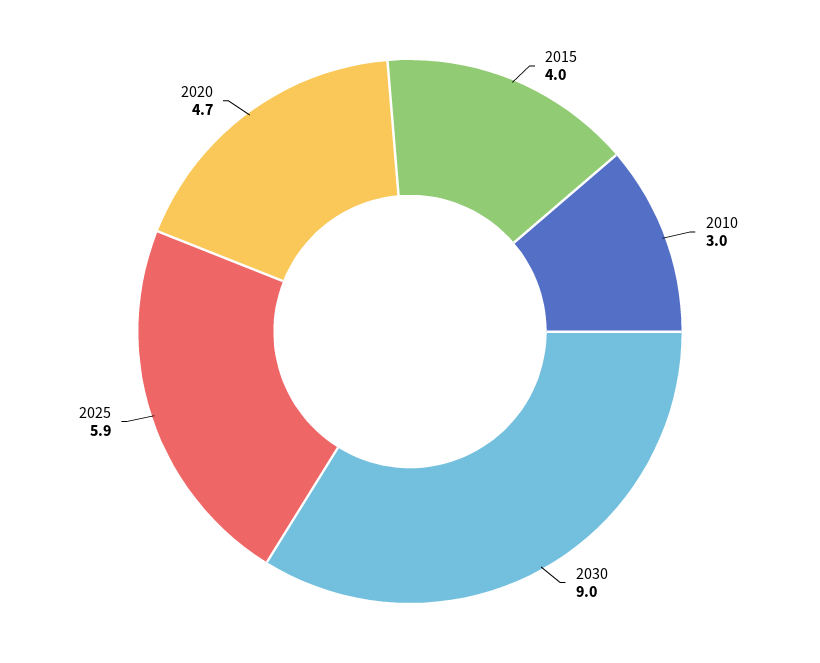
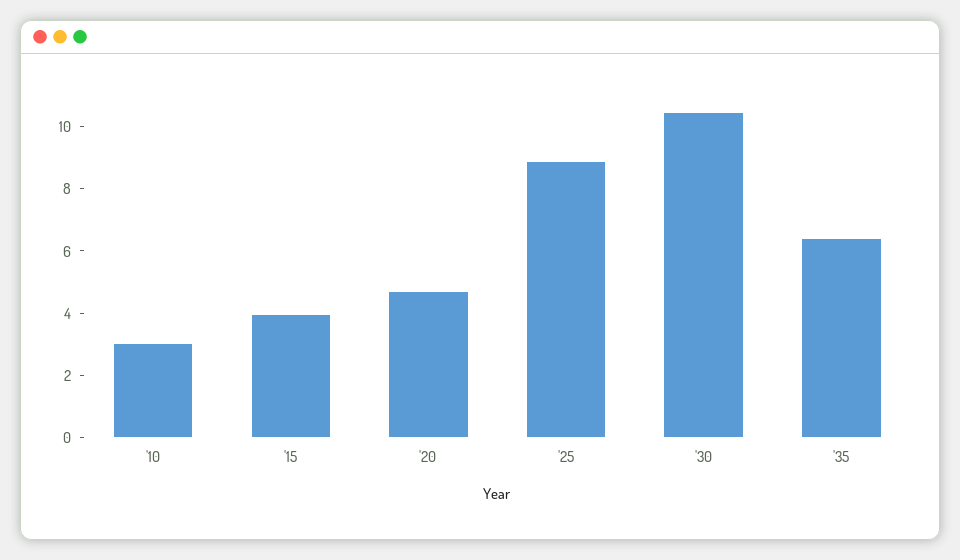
2030: 9 -> 10.5
2025: 5.9 -> 9
'35: none -> 6.5

